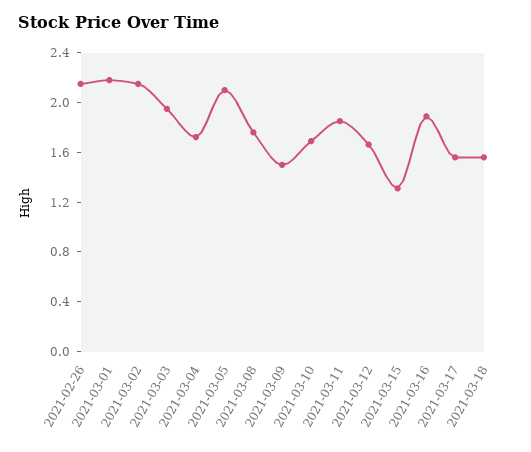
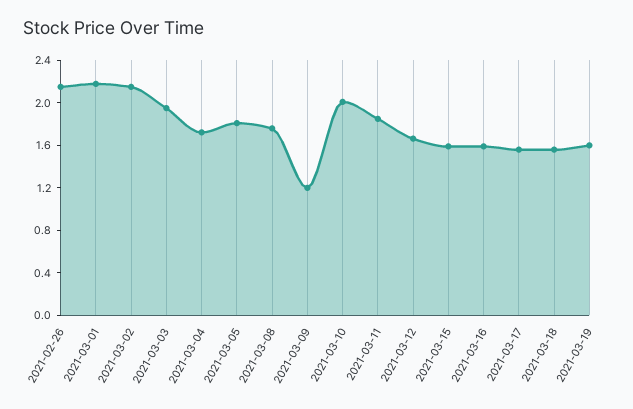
2021-03-05: 2.1 -> 1.8
2021-03-09: 1.5 -> 1.2
2021-03-10: 1.7 -> 2
2021-03-15: 1.3 -> 1.6
2021-03-16: 1.9 -> 1.6
2021-03-19: none -> 1.6

